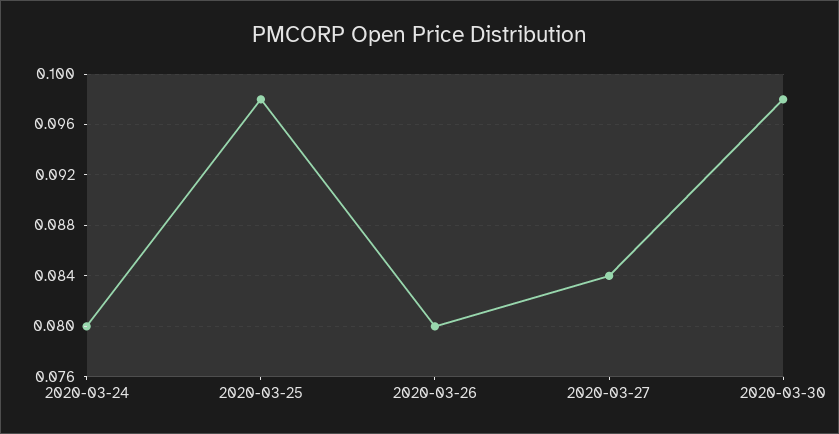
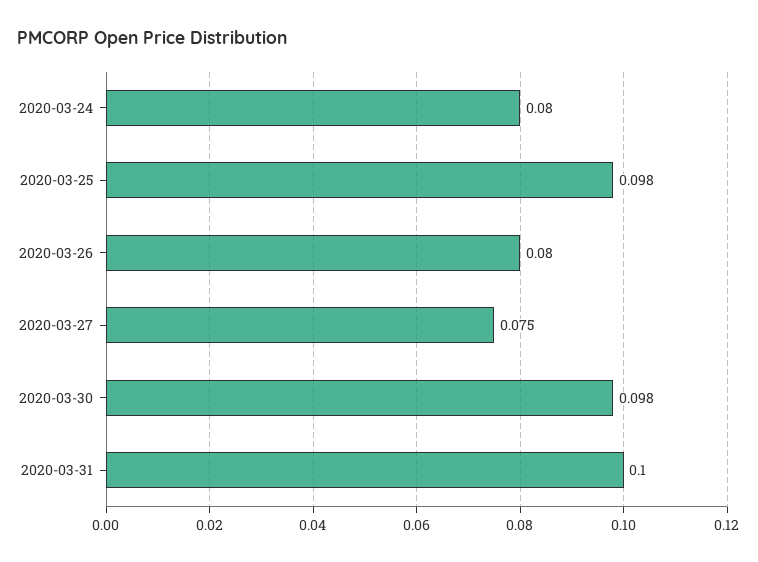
2020-03-27: 0.084 -> 0.075
2020-03-31: none -> 0.1

